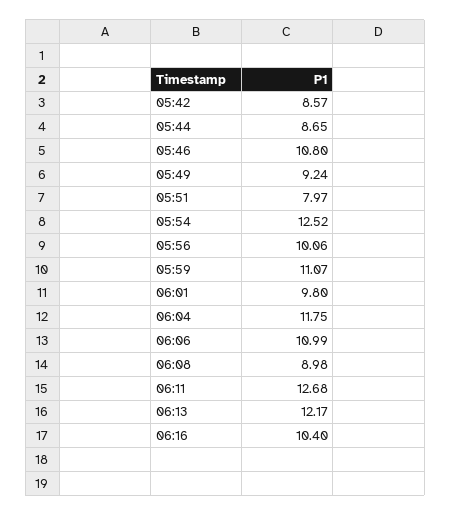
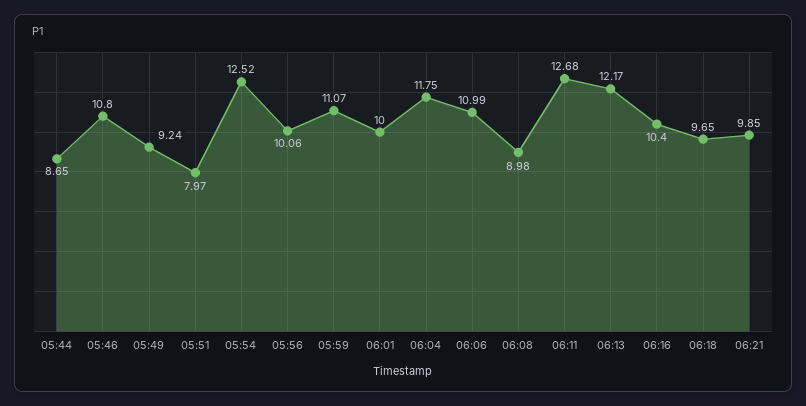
05:42: 8.57 -> none
06:01: 9.8 -> 10
06:18: none -> 9.65
06:21: none -> 9.85

